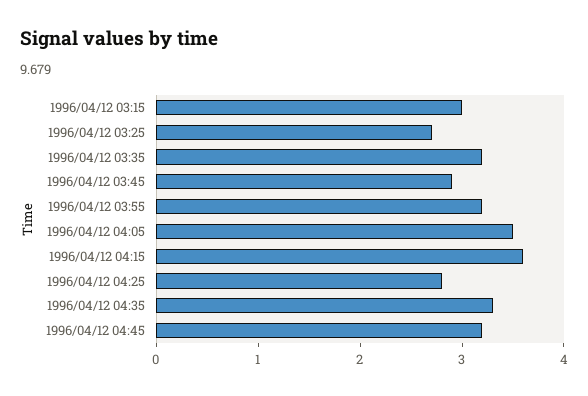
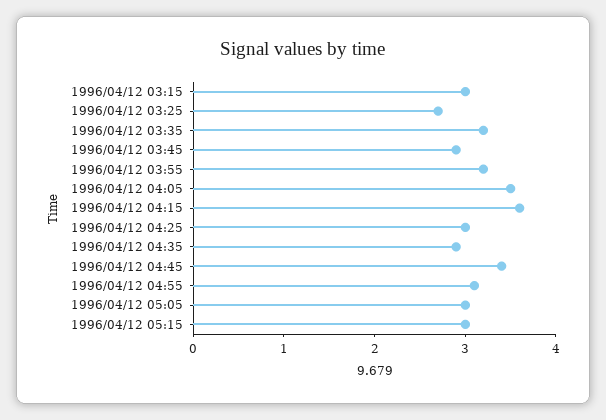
1996/04/12 04:25: 2.8 -> 3
1996/04/12 04:35: 3.3 -> 2.9
1996/04/12 04:45: 3.2 -> 3.4
1996/04/12 04:55: none -> 3.1
1996/04/12 05:05: none -> 3
1996/04/12 05:15: none -> 3

